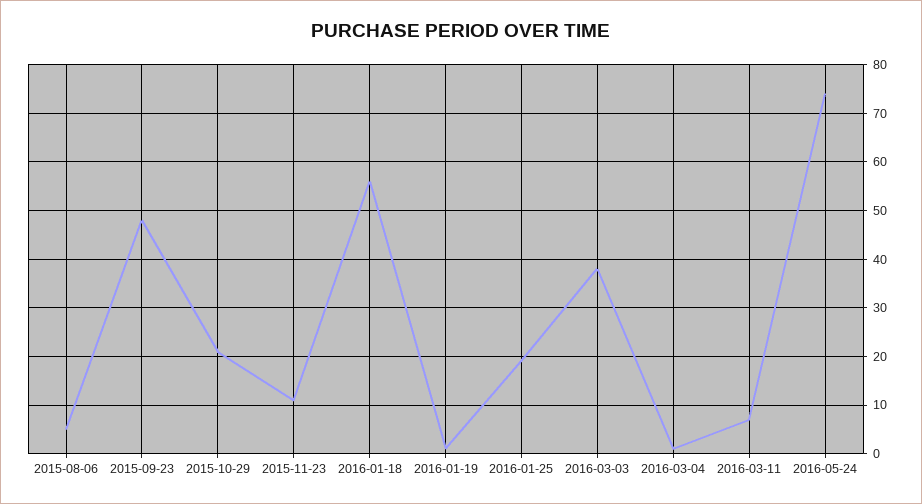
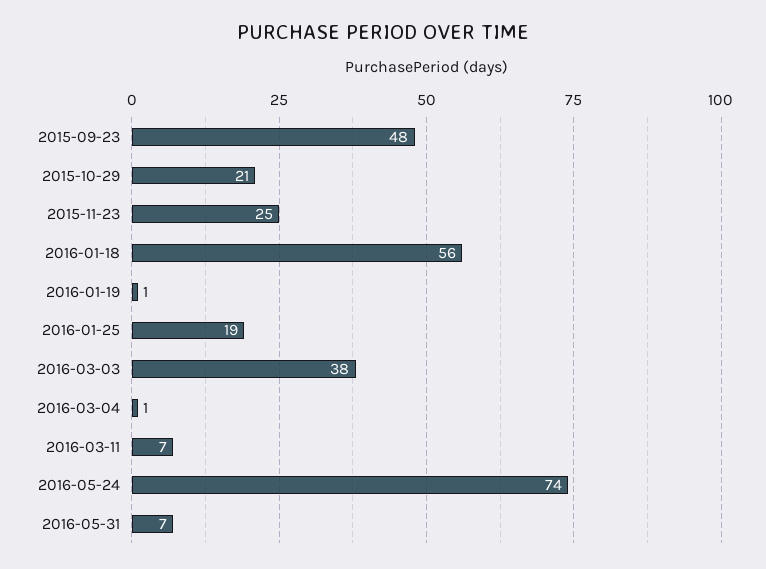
2015-08-06: 5 -> none
2015-11-23: 10 -> 25
2016-05-31: none -> 7

